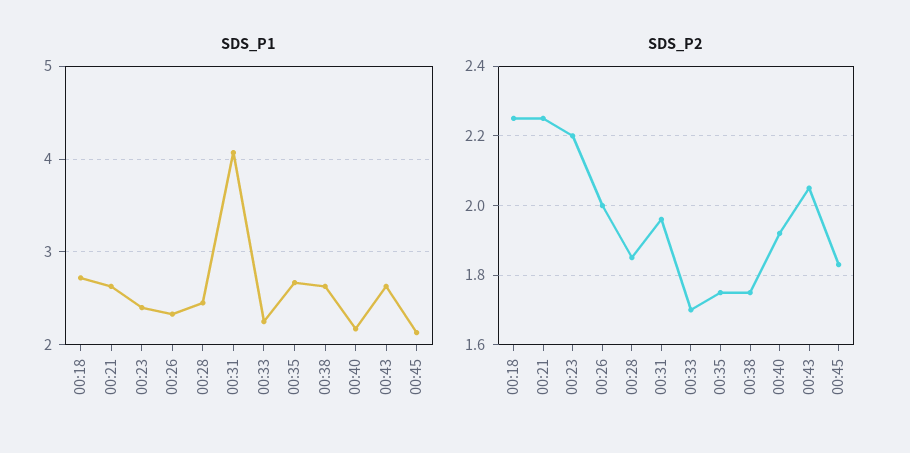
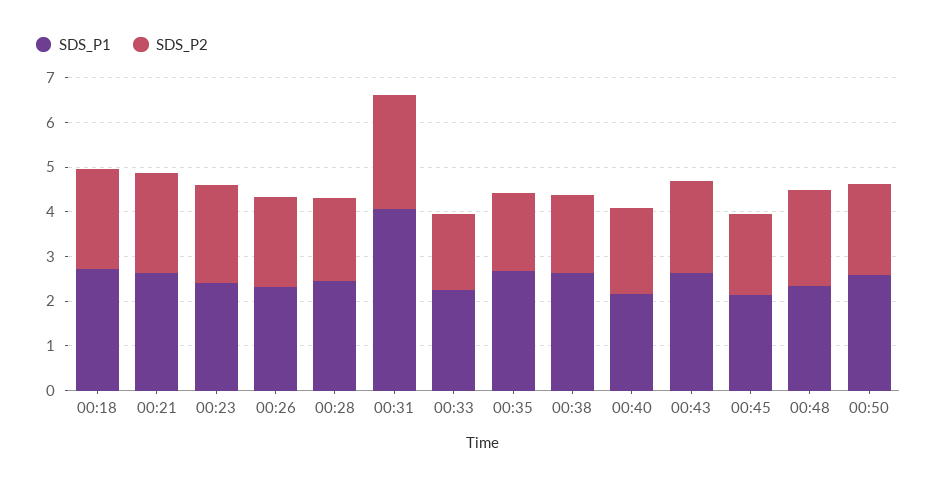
SDS_P2, 00:31: 1.95 -> 2.6
SDS_P1, 00:48: none -> 2.4
SDS_P2, 00:48: none -> 2.2
SDS_P1, 00:50: none -> 2.6
SDS_P2, 00:50: none -> 2

